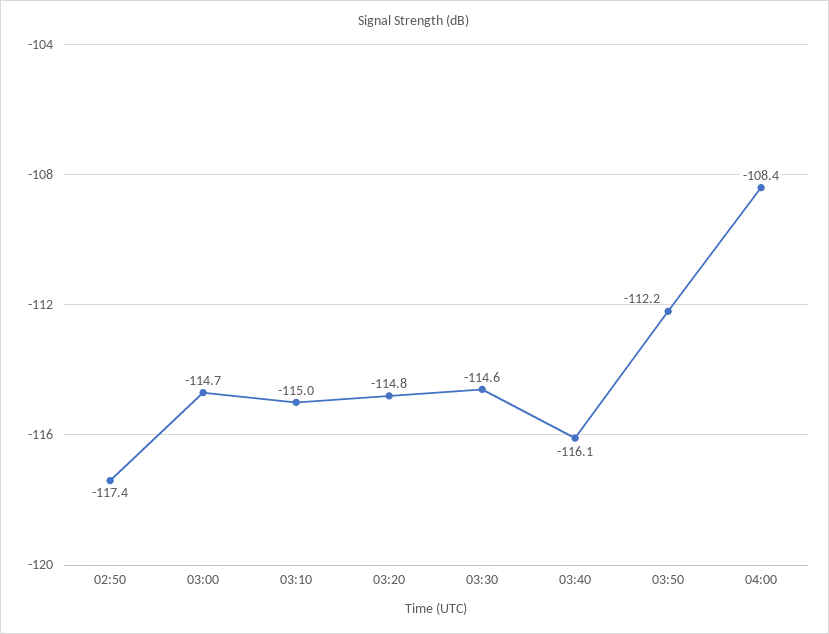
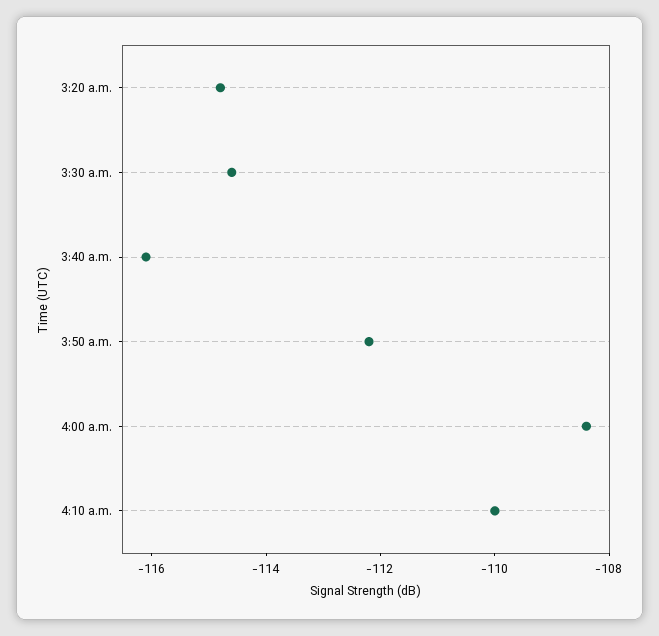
02:50: -117.4 -> none
03:00: -114.7 -> none
03:10: -115 -> none
4:10 a.m.: none -> -110

